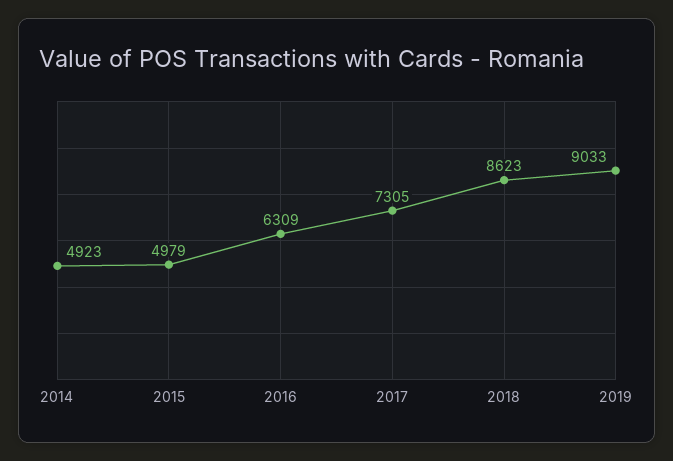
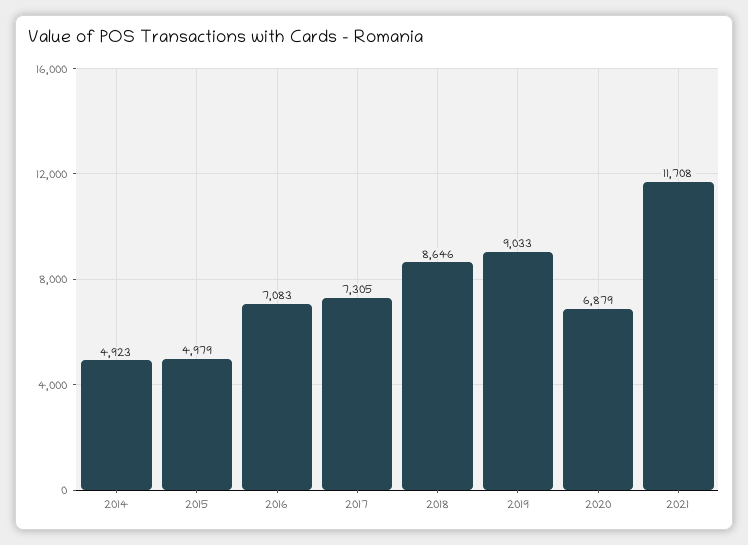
2016: 6309 -> 7083
2018: 8623 -> 8646
2020: none -> 6879
2021: none -> 11708

